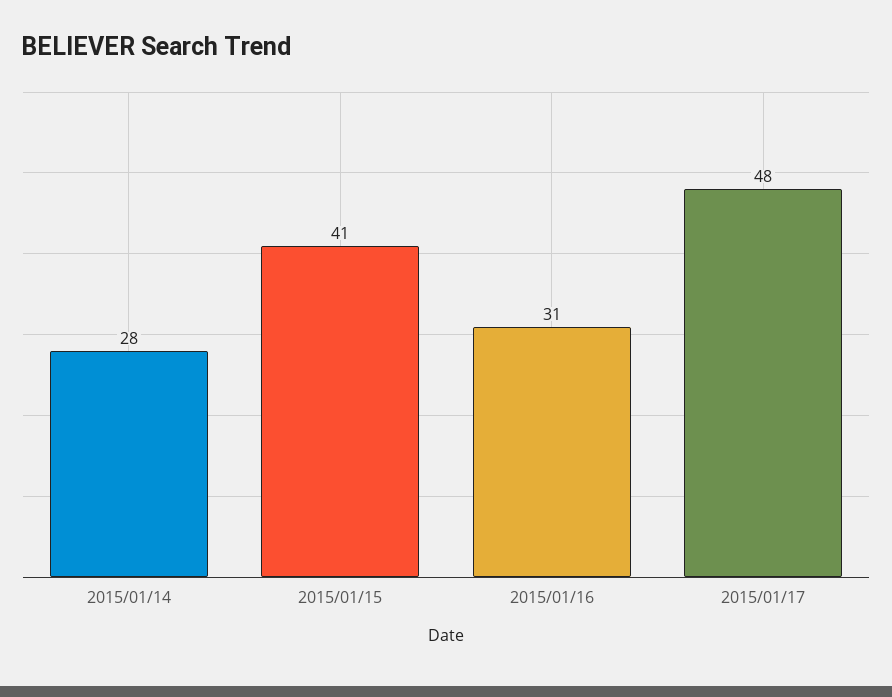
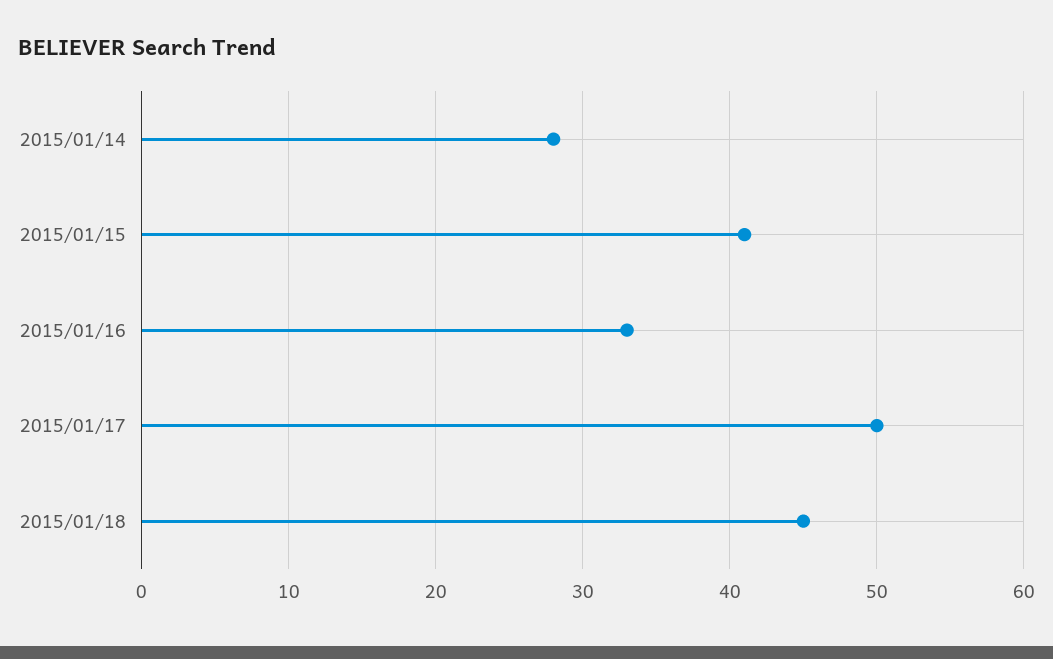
2015/01/16: 31 -> 33
2015/01/17: 48 -> 50
2015/01/18: none -> 45

